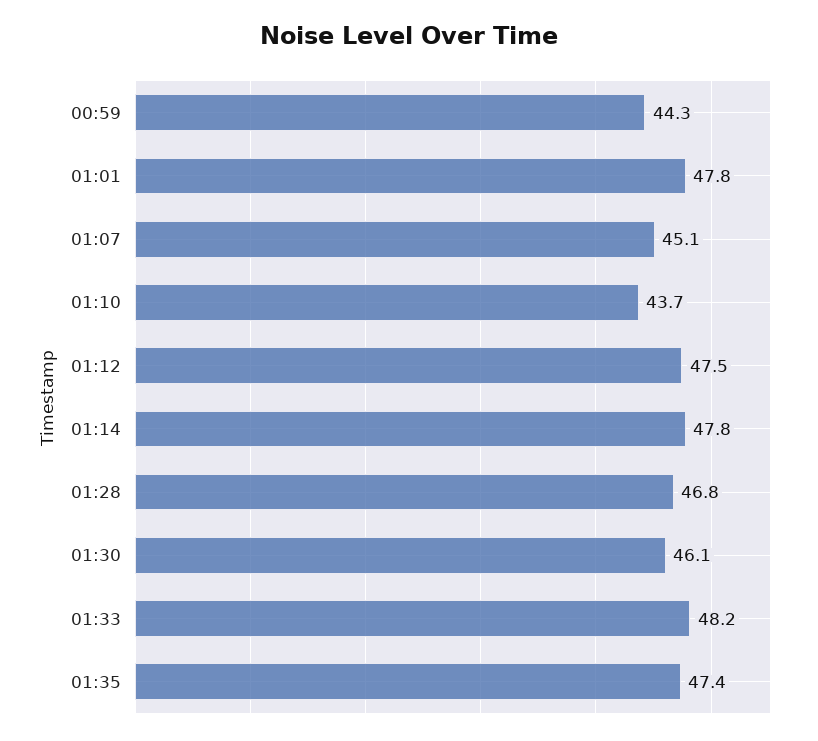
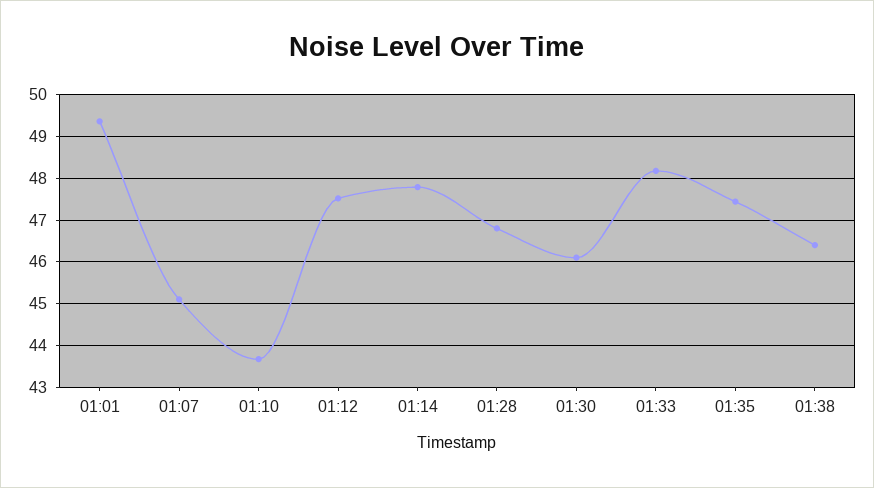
00:59: 44.3 -> none
01:01: 47.8 -> 49.4
01:38: none -> 46.4

